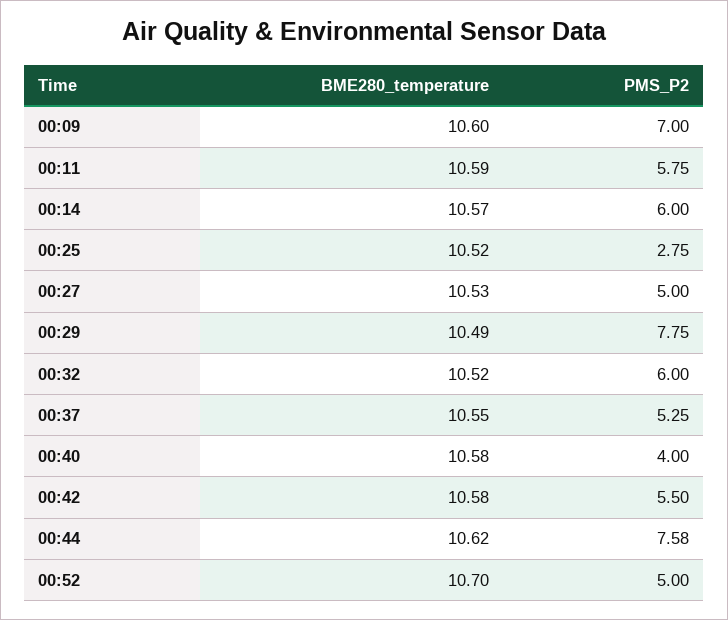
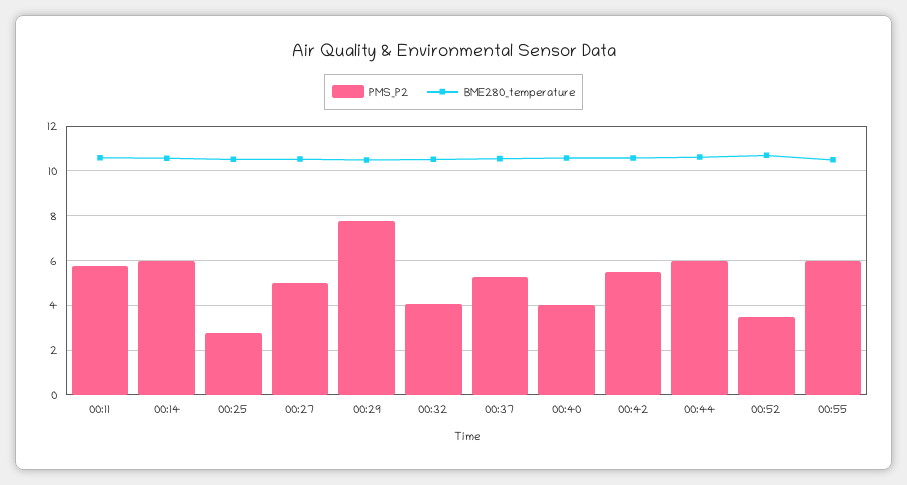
BME280_temperature, 00:09: 10.6 -> none
PMS_P2, 00:09: 7 -> none
PMS_P2, 00:32: 6 -> 4
PMS_P2, 00:44: 7.58 -> 6
PMS_P2, 00:52: 5 -> 3.5
PMS_P2, 00:55: none -> 6
BME280_temperature, 00:55: none -> 10.5

